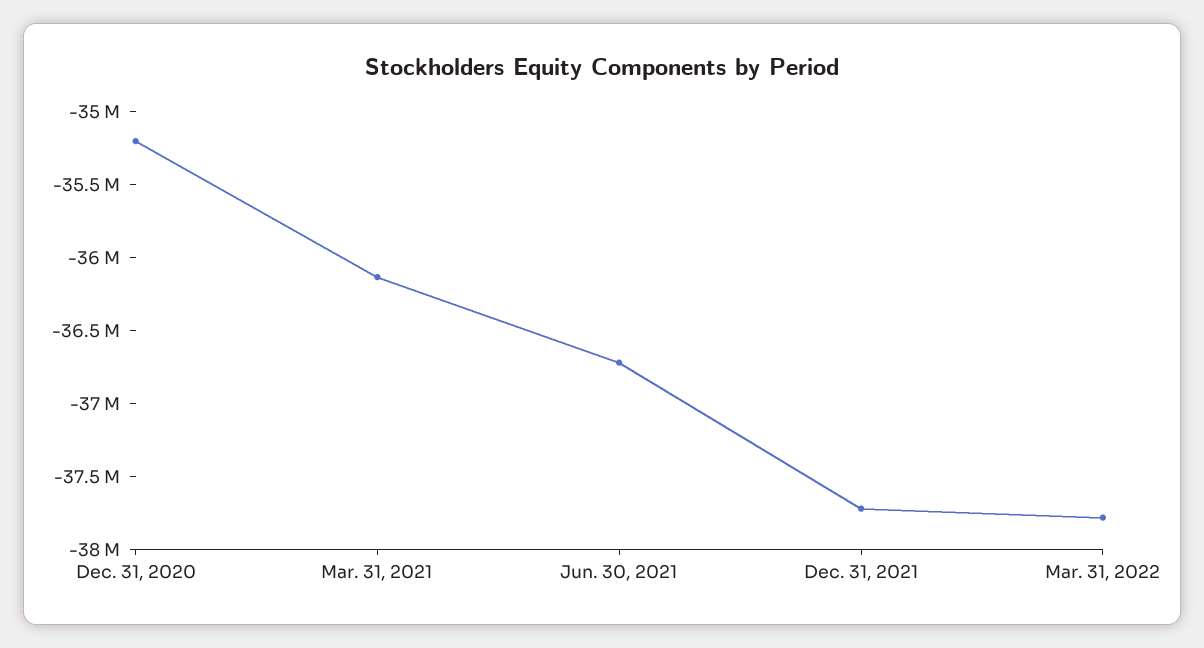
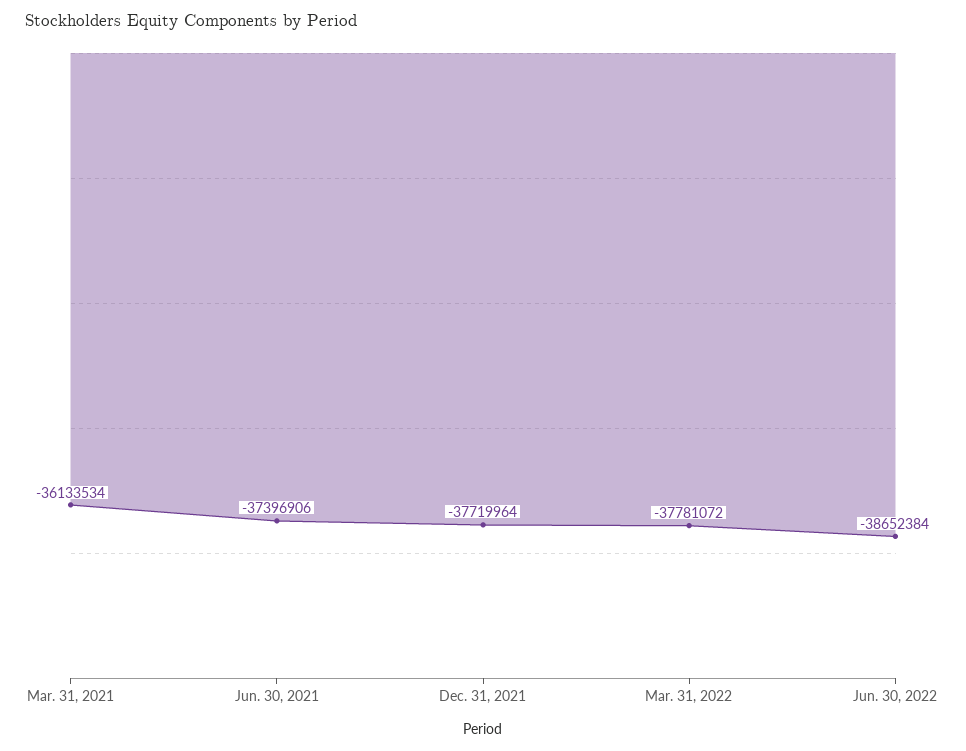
Dec. 31, 2020: -35200000 -> none
Jun. 30, 2021: -36700000 -> -37396906
Jun. 30, 2022: none -> -38652384

